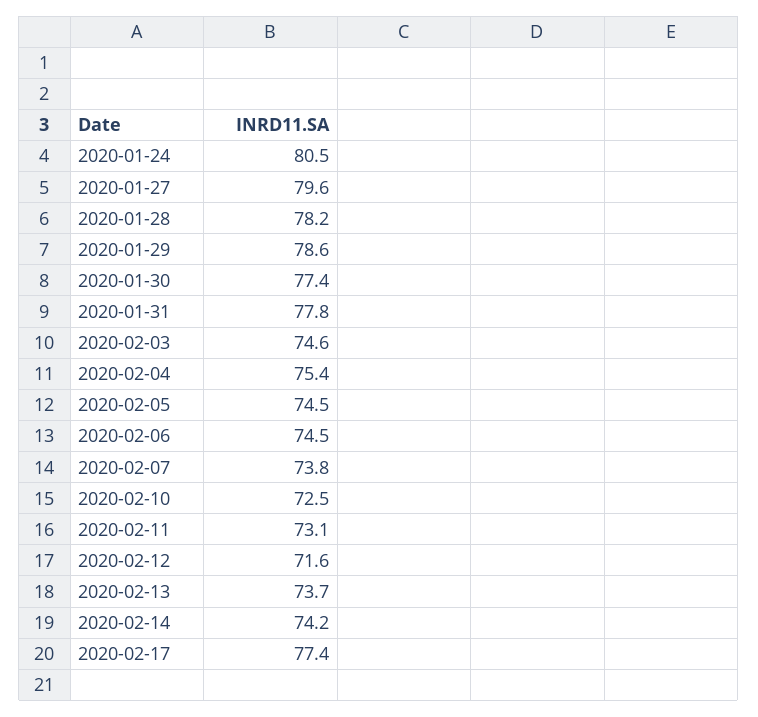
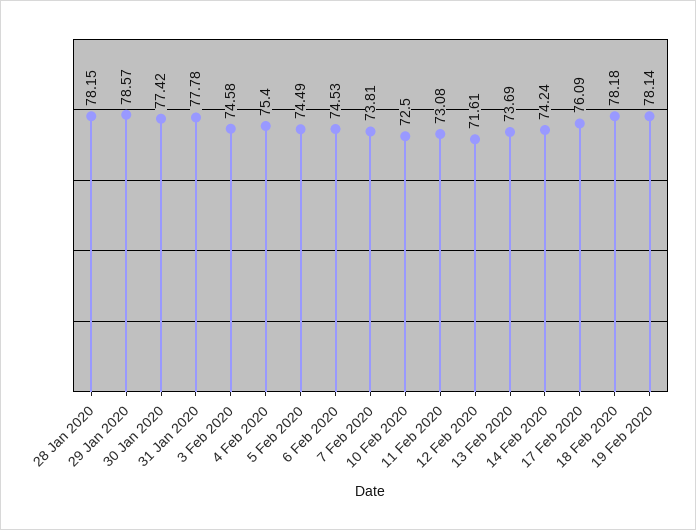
2020-01-24: 80.5 -> none
2020-01-27: 79.6 -> none
2020-02-17: 77.4 -> 76.09
18 Feb 2020: none -> 78.18
19 Feb 2020: none -> 78.14

